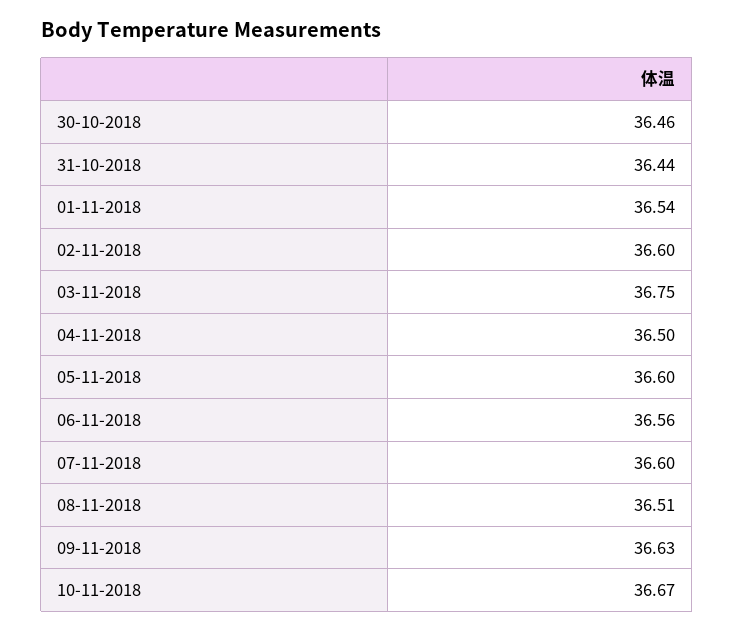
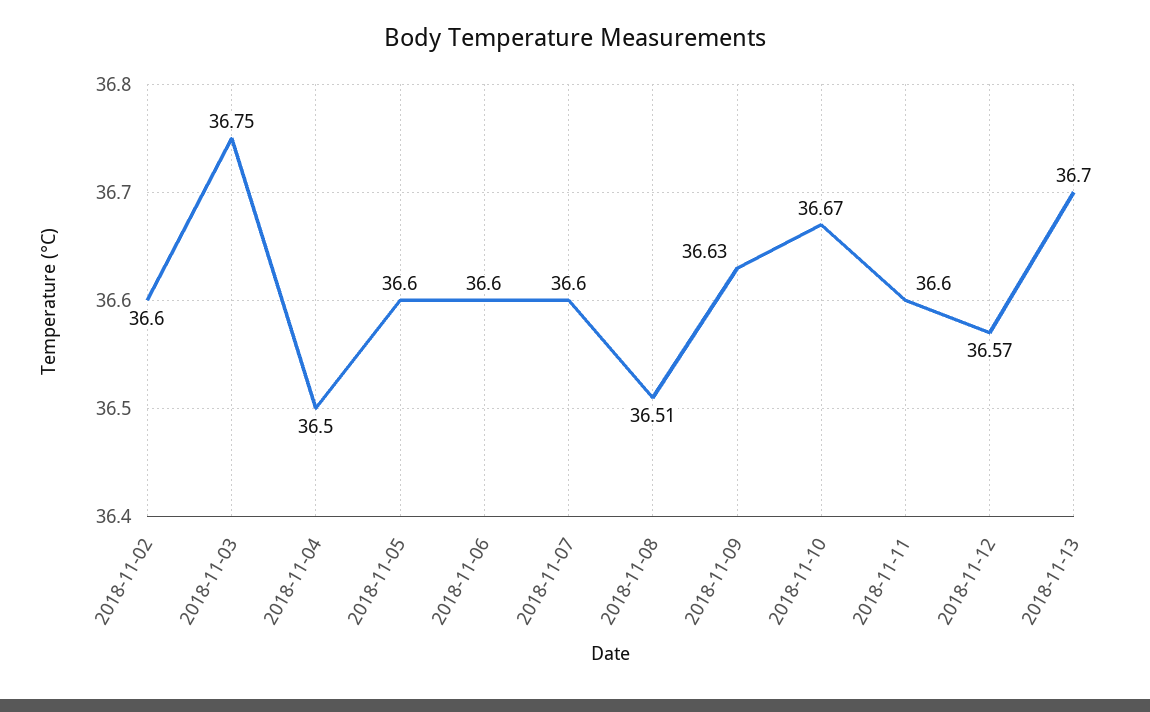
30-10-2018: 36.46 -> none
31-10-2018: 36.44 -> none
01-11-2018: 36.54 -> none
06-11-2018: 36.56 -> 36.6
2018-11-11: none -> 36.6
2018-11-12: none -> 36.57
2018-11-13: none -> 36.7

